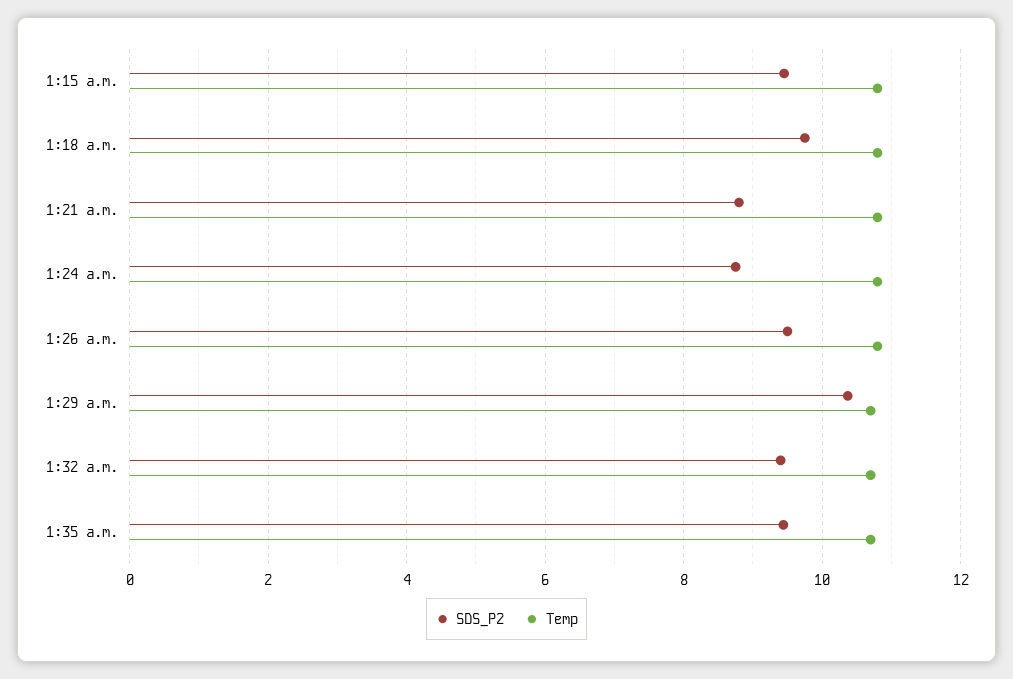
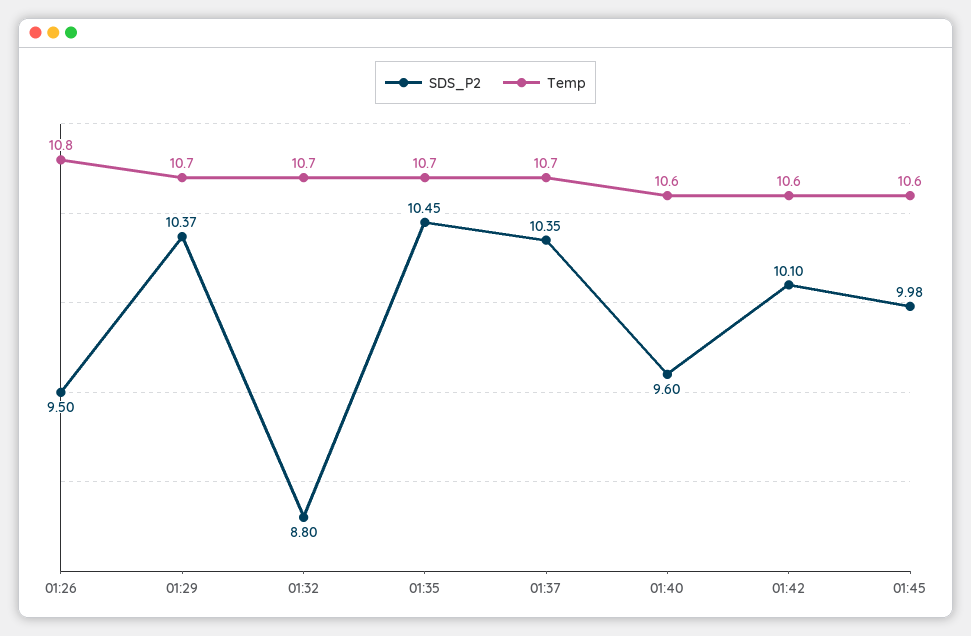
SDS_P2, 1:15 a.m.: 9.4 -> none
Temp, 1:15 a.m.: 10.8 -> none
SDS_P2, 1:18 a.m.: 9.8 -> none
Temp, 1:18 a.m.: 10.8 -> none
SDS_P2, 1:21 a.m.: 8.8 -> none
Temp, 1:21 a.m.: 10.8 -> none
SDS_P2, 1:24 a.m.: 8.8 -> none
Temp, 1:24 a.m.: 10.8 -> none
SDS_P2, 1:32 a.m.: 9.4 -> 8.8
SDS_P2, 1:35 a.m.: 9.4 -> 10.45
SDS_P2, 01:37: none -> 10.35
Temp, 01:37: none -> 10.7
SDS_P2, 01:40: none -> 9.6
Temp, 01:40: none -> 10.6
SDS_P2, 01:42: none -> 10.1
Temp, 01:42: none -> 10.6
SDS_P2, 01:45: none -> 9.98
Temp, 01:45: none -> 10.6

